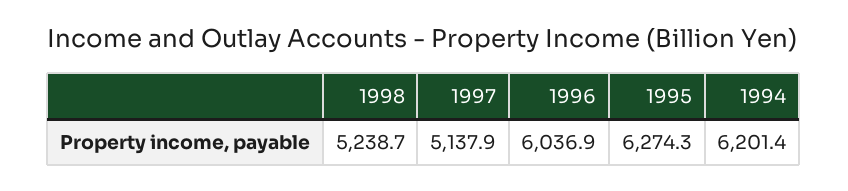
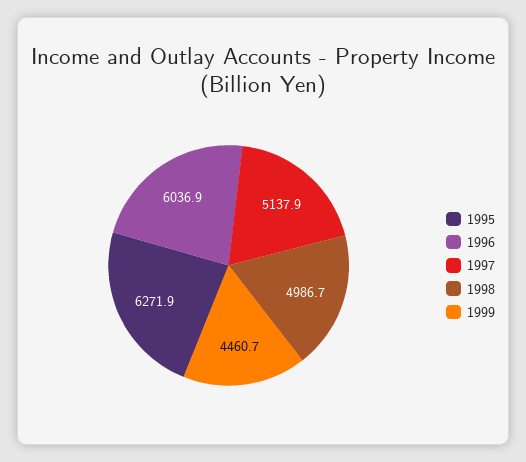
1998: 5238.7 -> 4986.7
1995: 6274.3 -> 6271.9
1994: 6201.4 -> none
1999: none -> 4460.7

